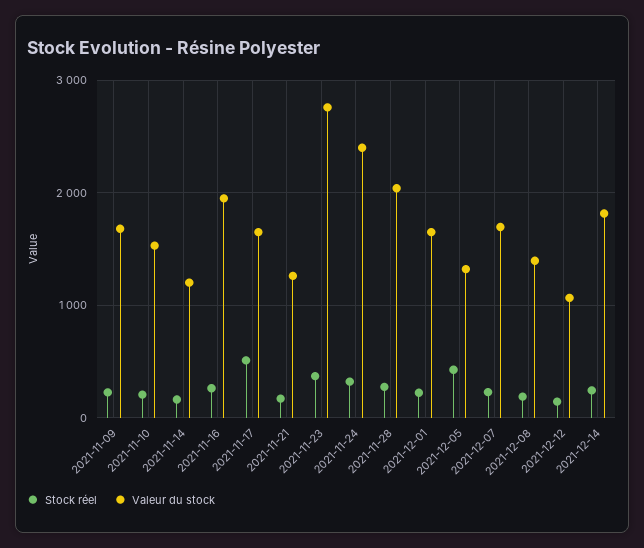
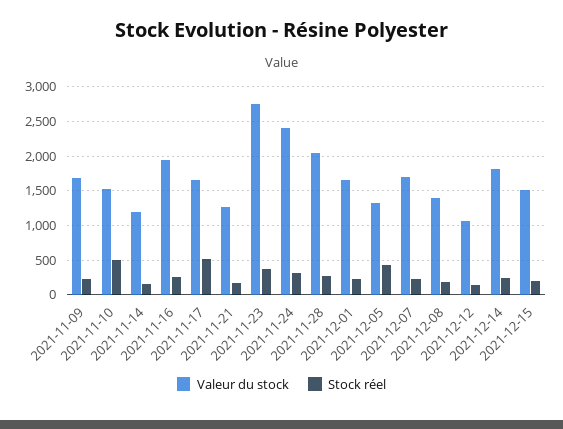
Stock réel, 2021-11-10: 200 -> 500
Valeur du stock, 2021-12-15: none -> 1500
Stock réel, 2021-12-15: none -> 200

